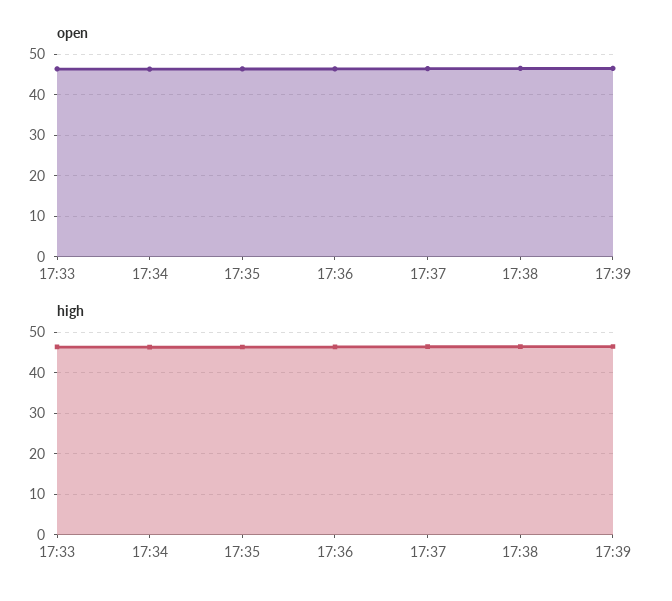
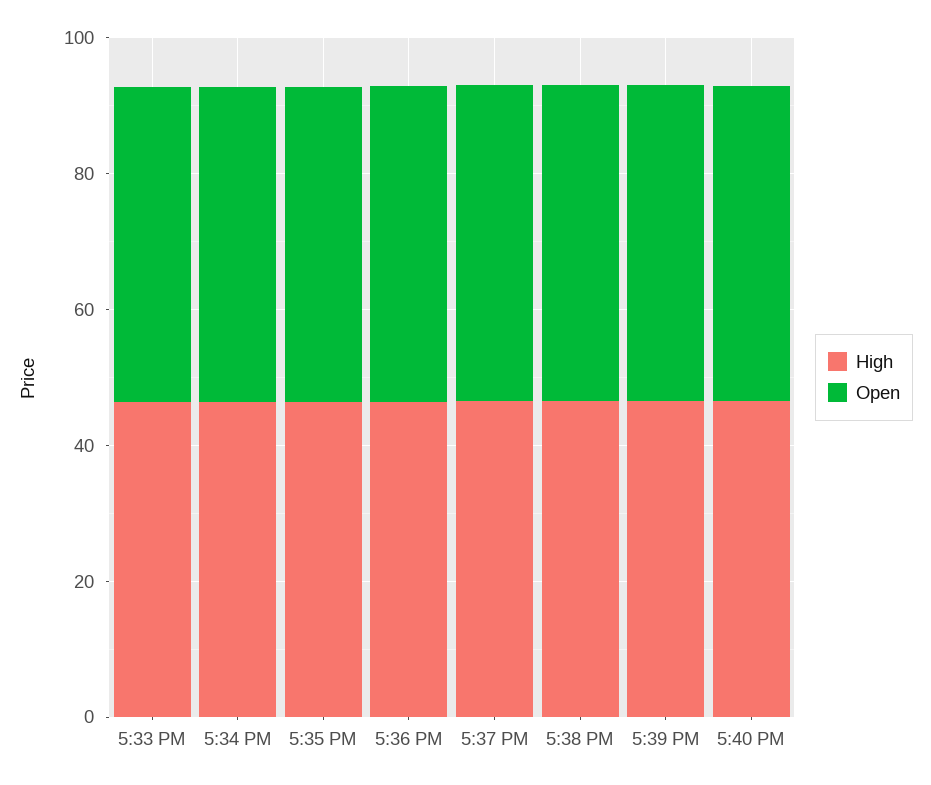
high, 5:40 PM: none -> 45
open, 5:40 PM: none -> 45

